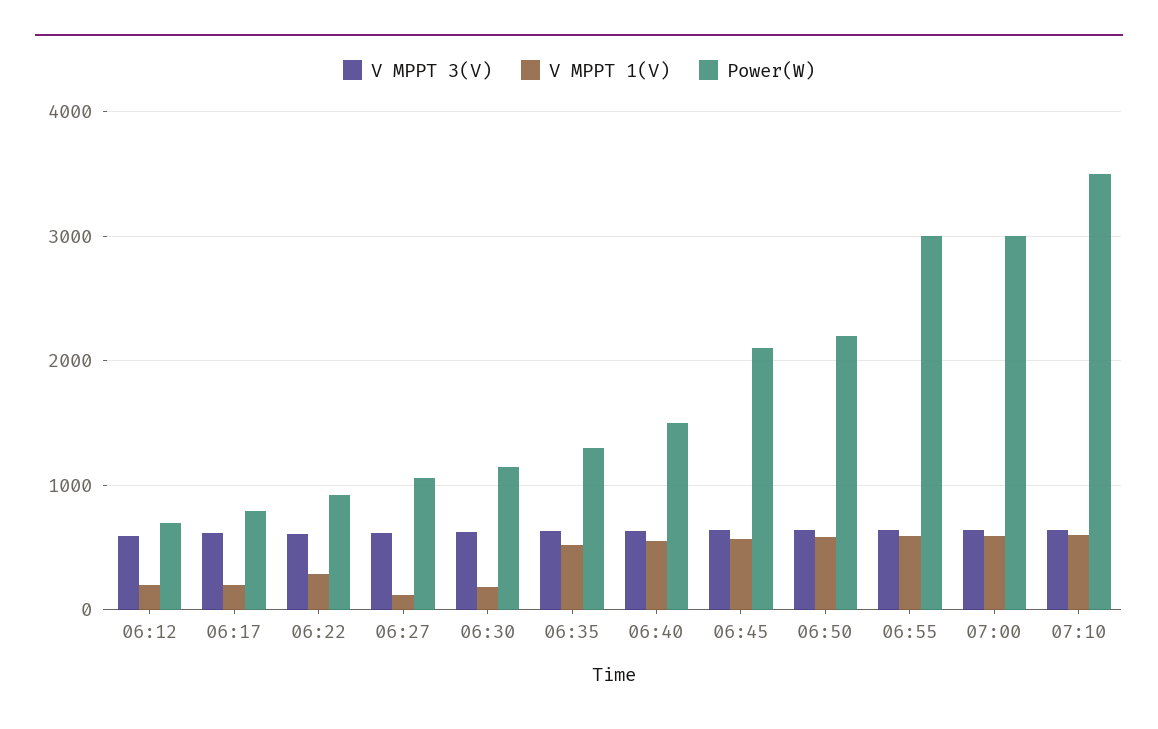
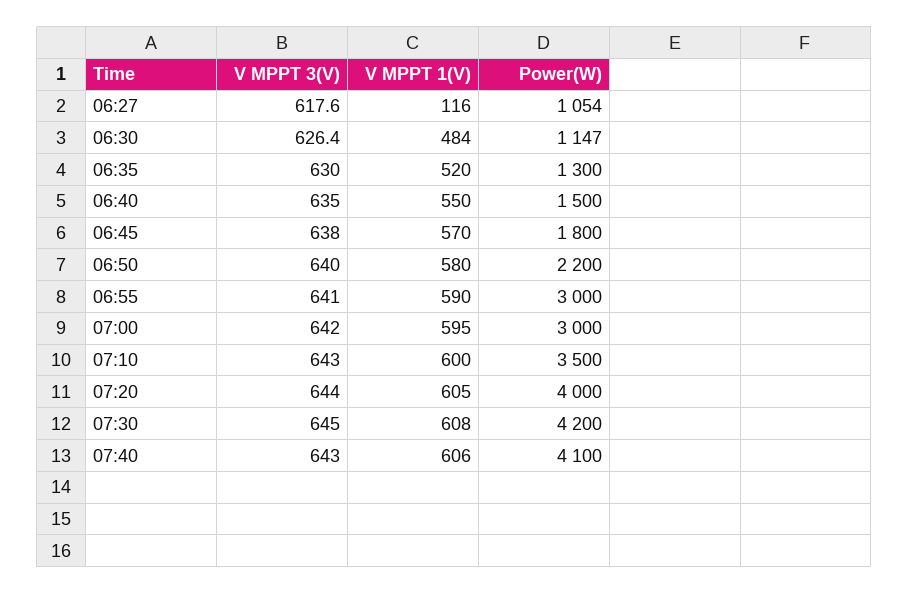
V MPPT 3(V), 06:12: 600 -> none
V MPPT 1(V), 06:12: 200 -> none
Power(W), 06:12: 700 -> none
V MPPT 3(V), 06:17: 600 -> none
V MPPT 1(V), 06:17: 200 -> none
Power(W), 06:17: 800 -> none
V MPPT 3(V), 06:22: 600 -> none
V MPPT 1(V), 06:22: 300 -> none
Power(W), 06:22: 900 -> none
V MPPT 1(V), 06:30: 200 -> 484
Power(W), 06:45: 2100 -> 1800
V MPPT 3(V), 07:20: none -> 644
V MPPT 1(V), 07:20: none -> 605
Power(W), 07:20: none -> 4000
V MPPT 3(V), 07:30: none -> 645
V MPPT 1(V), 07:30: none -> 608
Power(W), 07:30: none -> 4200
V MPPT 3(V), 07:40: none -> 643
V MPPT 1(V), 07:40: none -> 606
Power(W), 07:40: none -> 4100

